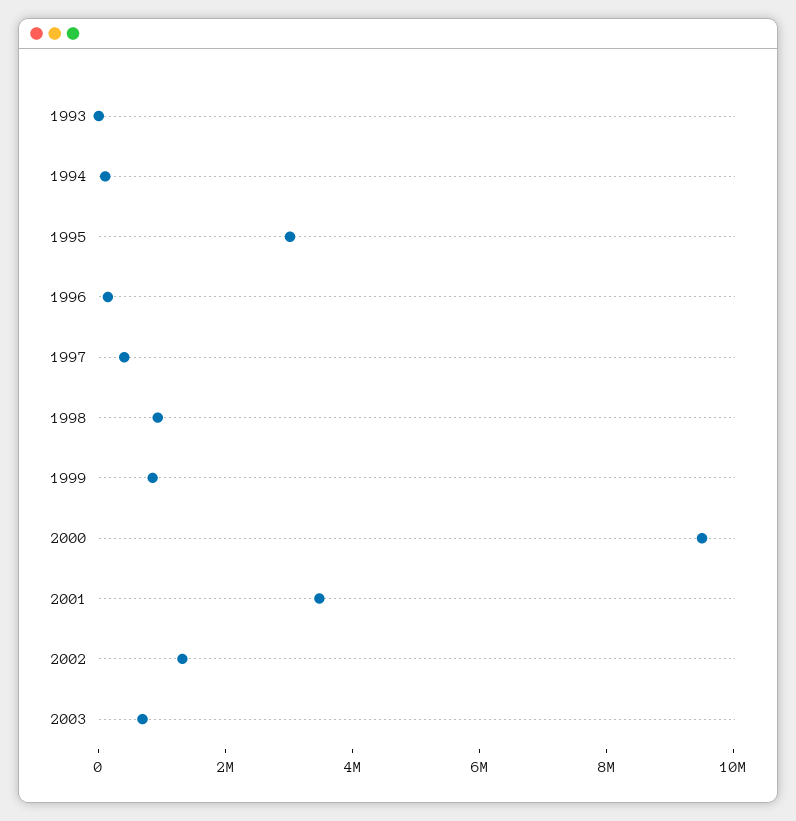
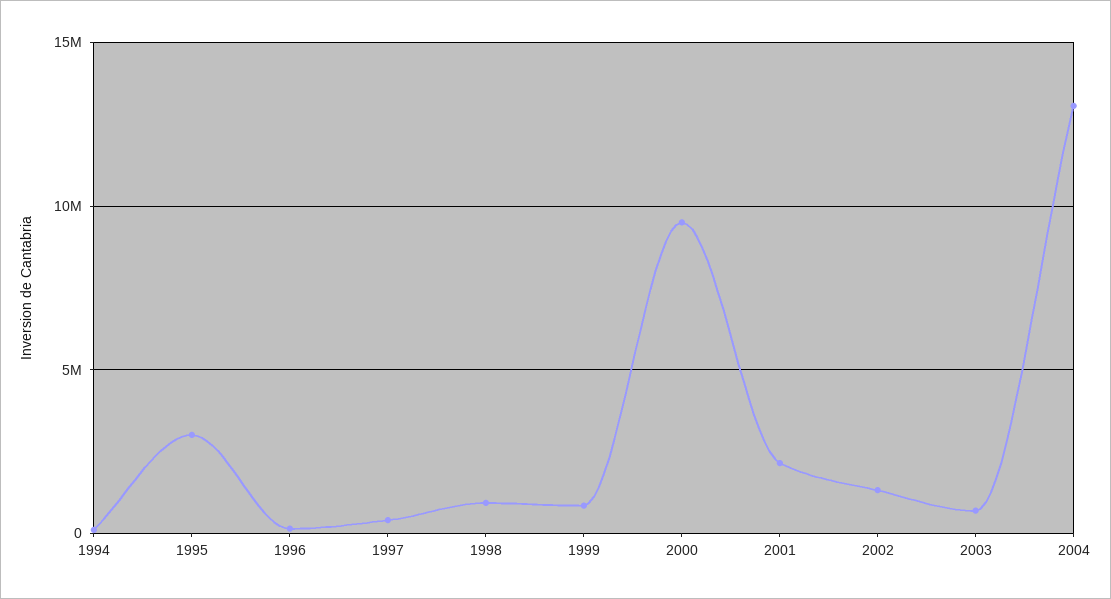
1993: 0 -> none
2001: 3500000 -> 2000000
2004: none -> 13000000

